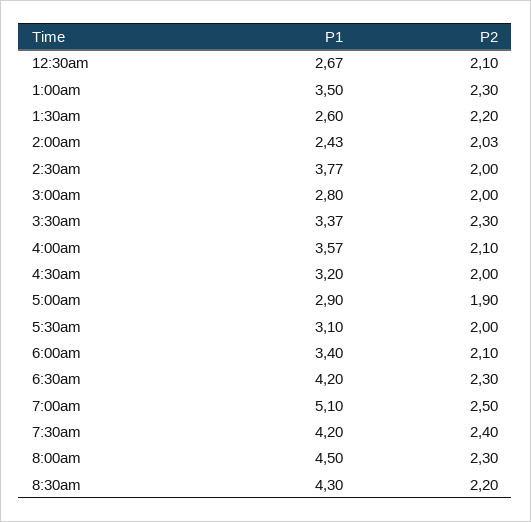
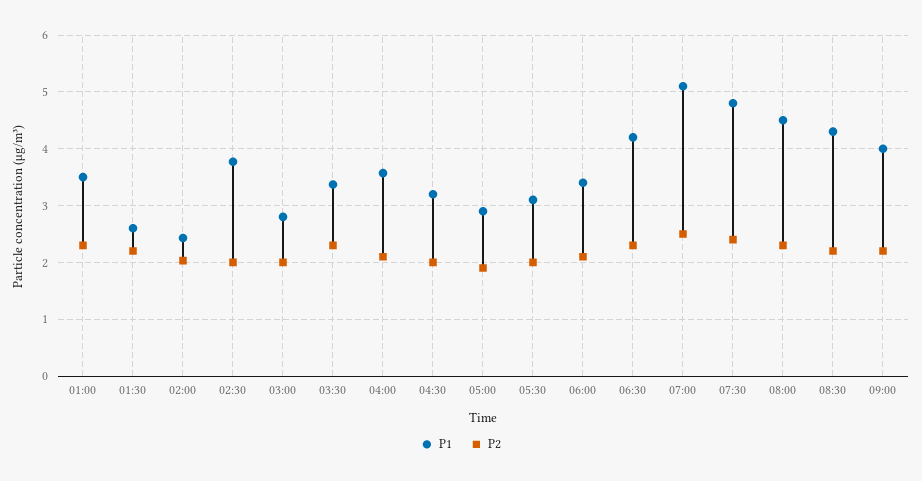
P1, 12:30am: 2.67 -> none
P2, 12:30am: 2.1 -> none
P1, 7:30am: 4.2 -> 4.8
P1, 09:00: none -> 4
P2, 09:00: none -> 2.2

